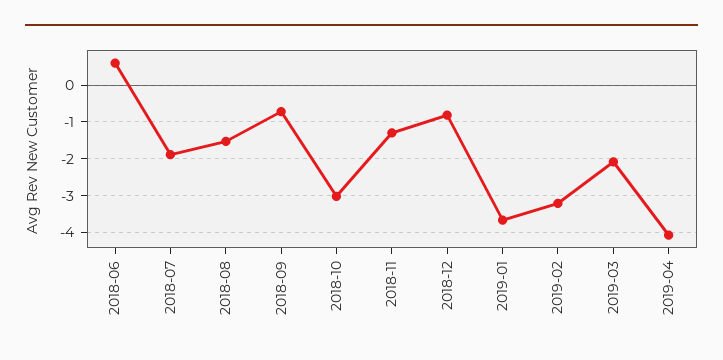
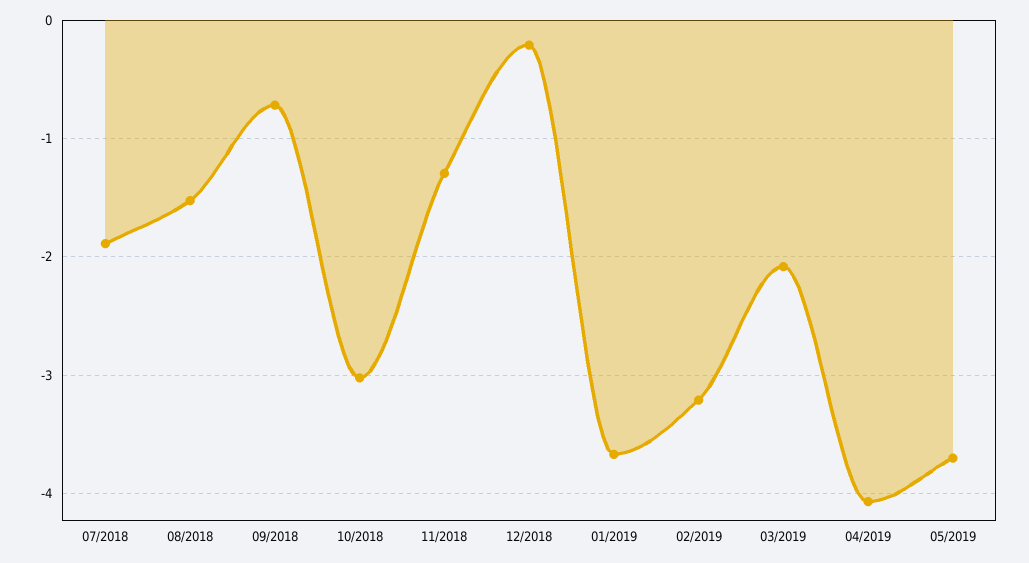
2018-06: 0.6 -> none
2018-12: -0.8 -> -0.2
05/2019: none -> -3.7

